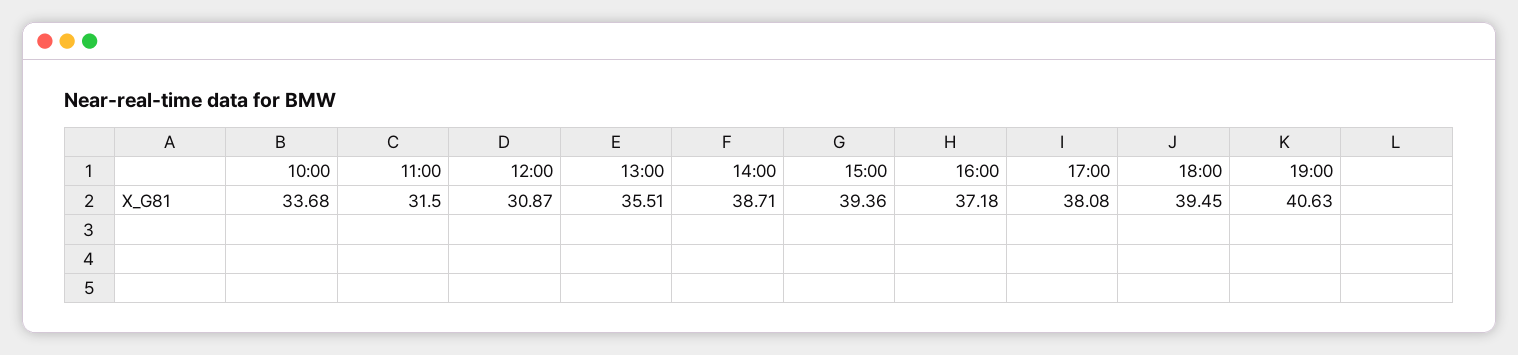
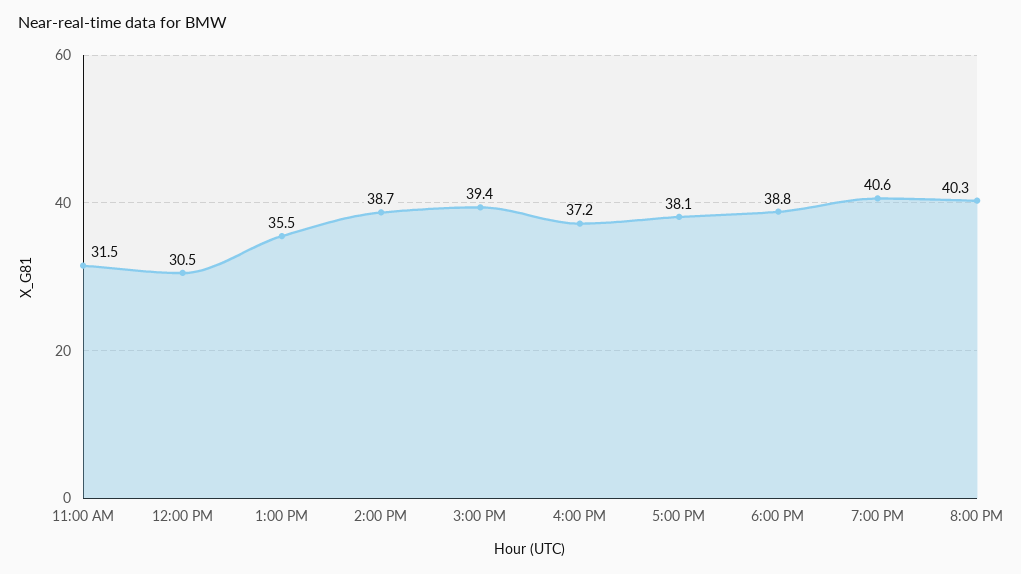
10:00: 33.68 -> none
12:00: 30.87 -> 30.5
18:00: 39.45 -> 38.8
8:00 PM: none -> 40.3

